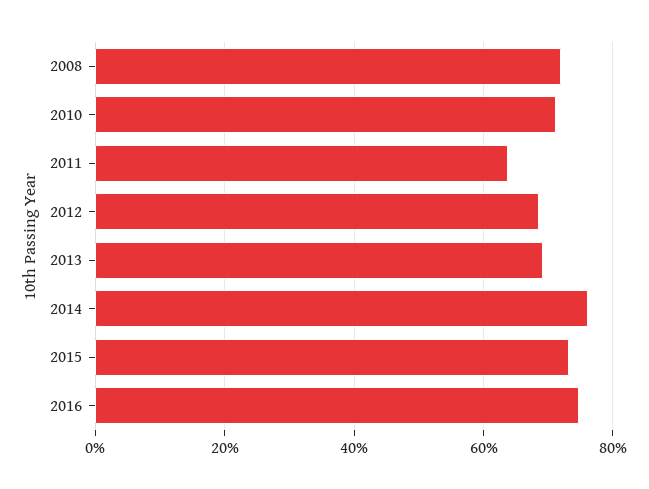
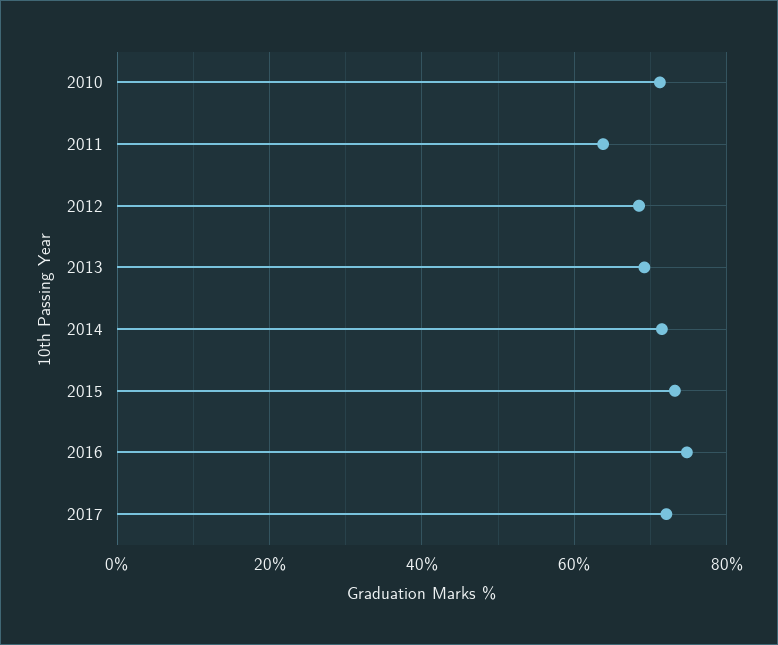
2008: 72 -> none
2014: 76 -> 72
2017: none -> 72

